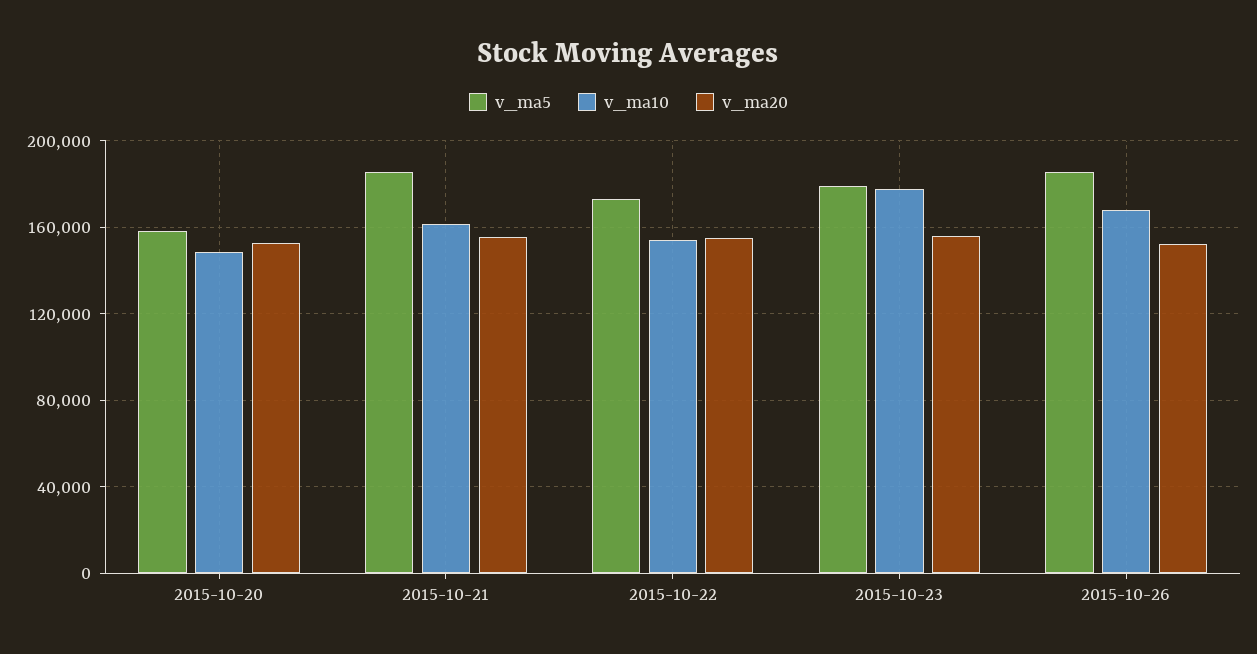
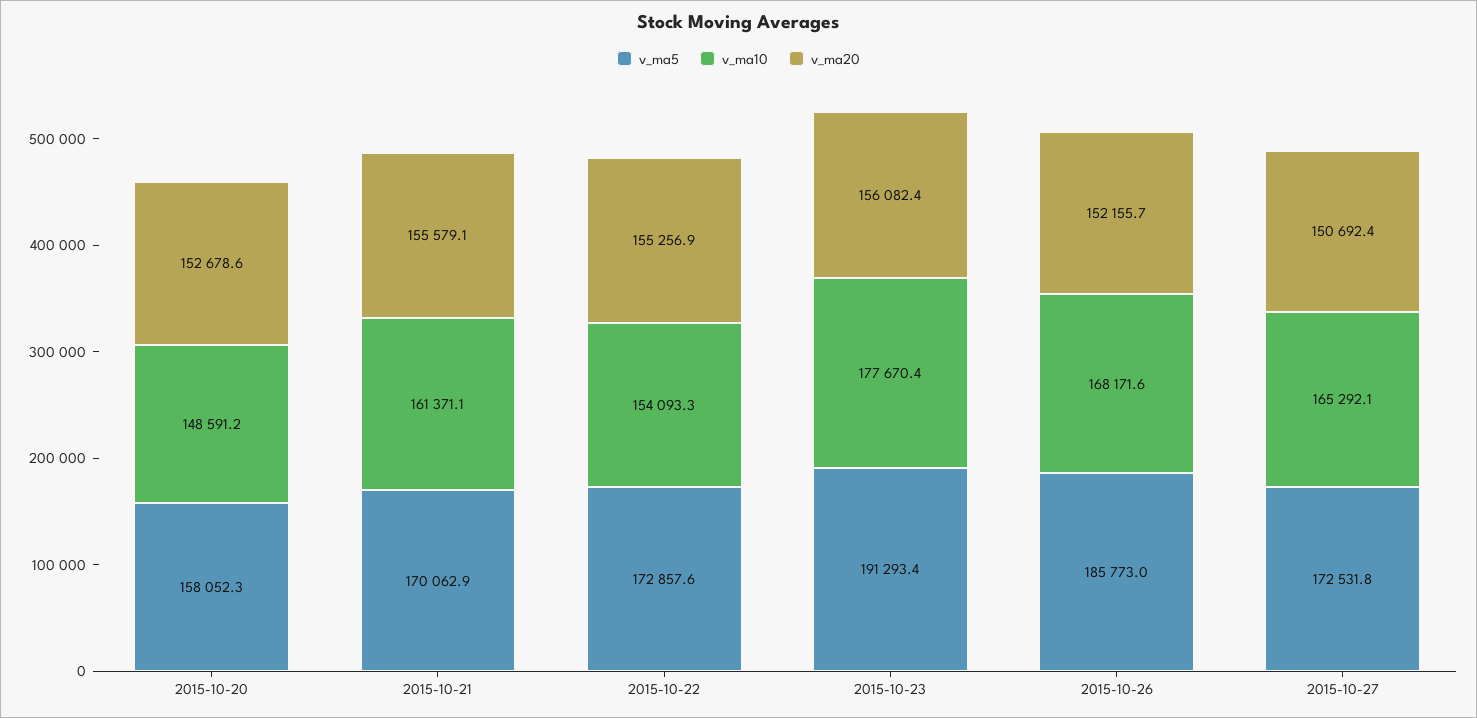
v_ma5, 2015-10-21: 185000 -> 170062.9
v_ma5, 2015-10-23: 180000 -> 191293.4
v_ma5, 2015-10-27: none -> 172531.8
v_ma10, 2015-10-27: none -> 165292.1
v_ma20, 2015-10-27: none -> 150692.4

